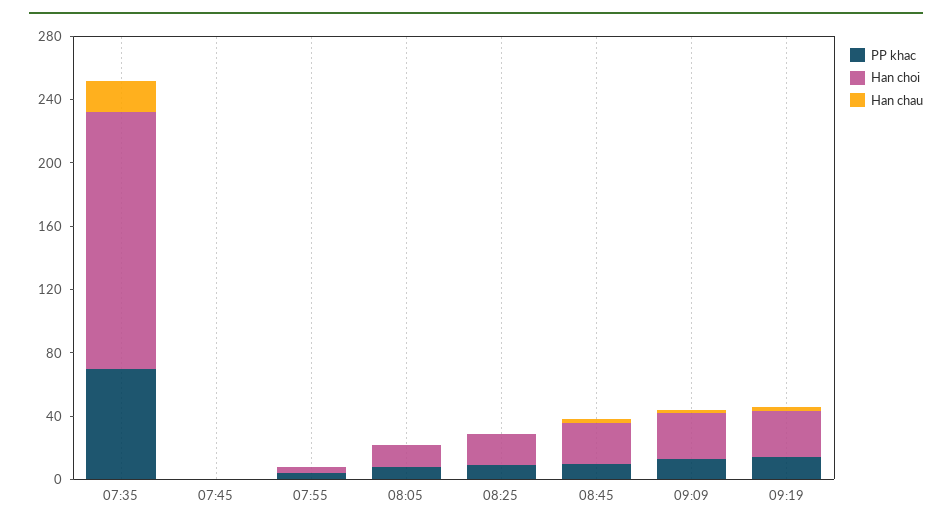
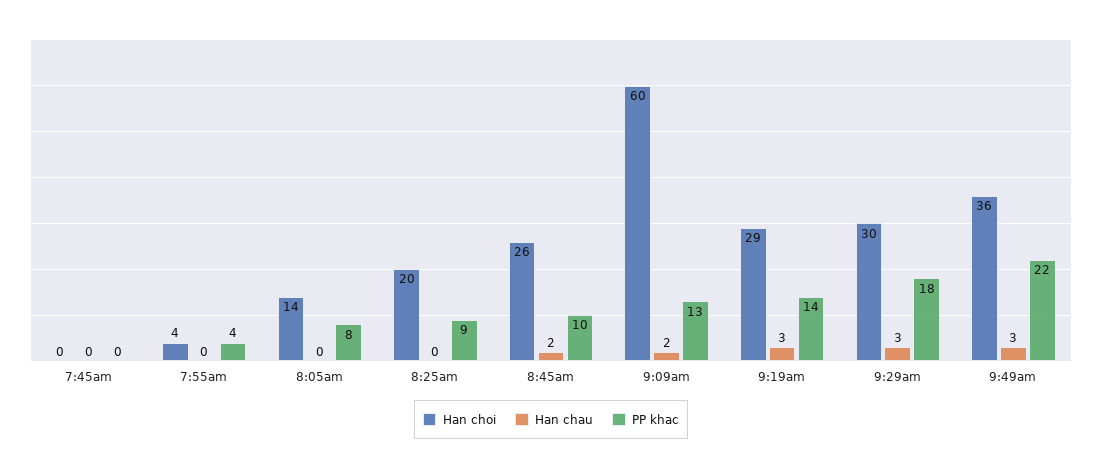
PP khac, 07:35: 70 -> none
Han choi, 07:35: 160 -> none
Han chau, 07:35: 20 -> none
Han choi, 09:09: 30 -> 60
Han choi, 9:29am: none -> 30
Han chau, 9:29am: none -> 3
PP khac, 9:29am: none -> 18
Han choi, 9:49am: none -> 36
Han chau, 9:49am: none -> 3
PP khac, 9:49am: none -> 22

